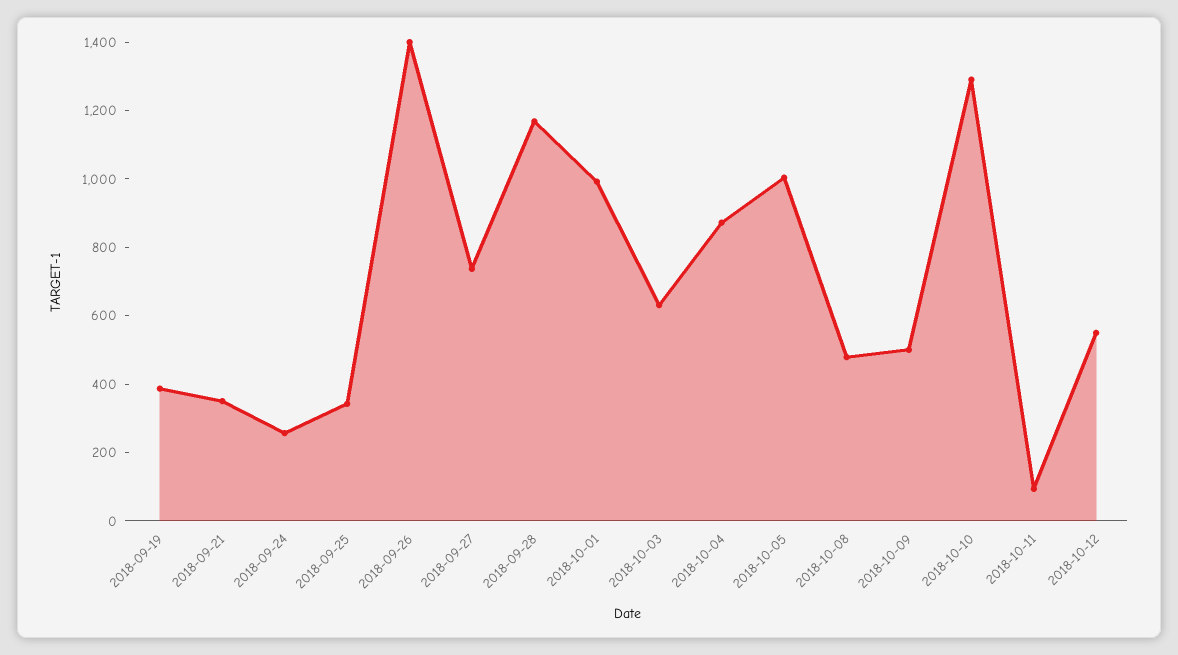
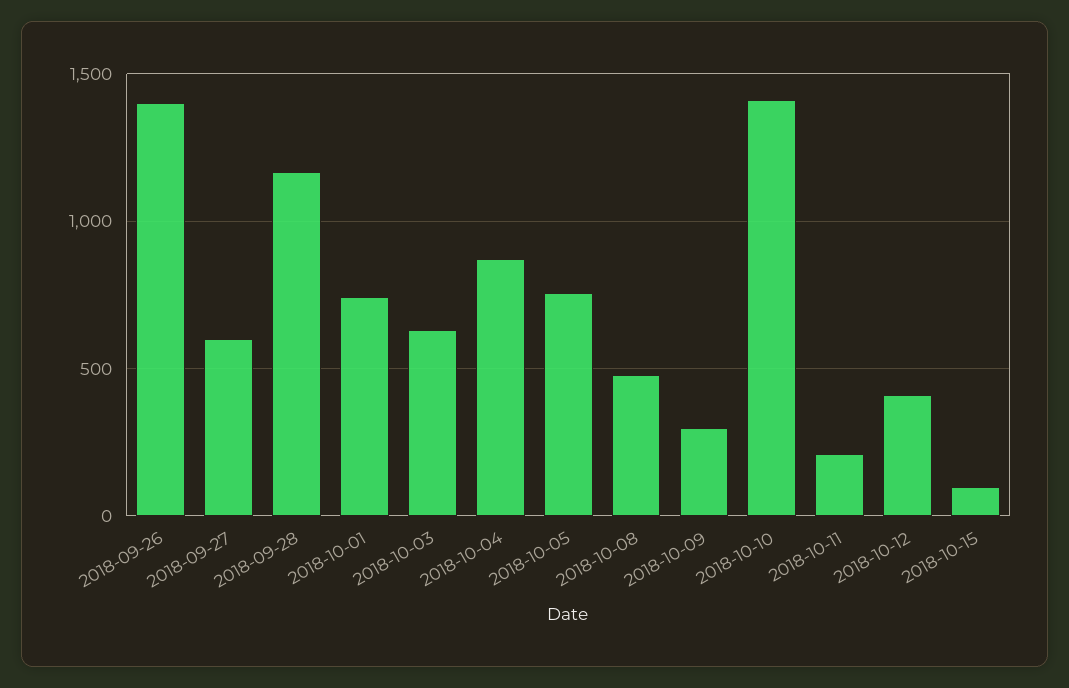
2018-09-19: 400 -> none
2018-09-21: 350 -> none
2018-09-24: 250 -> none
2018-09-25: 350 -> none
2018-09-27: 750 -> 600
2018-10-01: 1000 -> 750
2018-10-05: 1000 -> 750
2018-10-09: 500 -> 300
2018-10-10: 1300 -> 1400
2018-10-11: 100 -> 200
2018-10-12: 550 -> 400
2018-10-15: none -> 100

